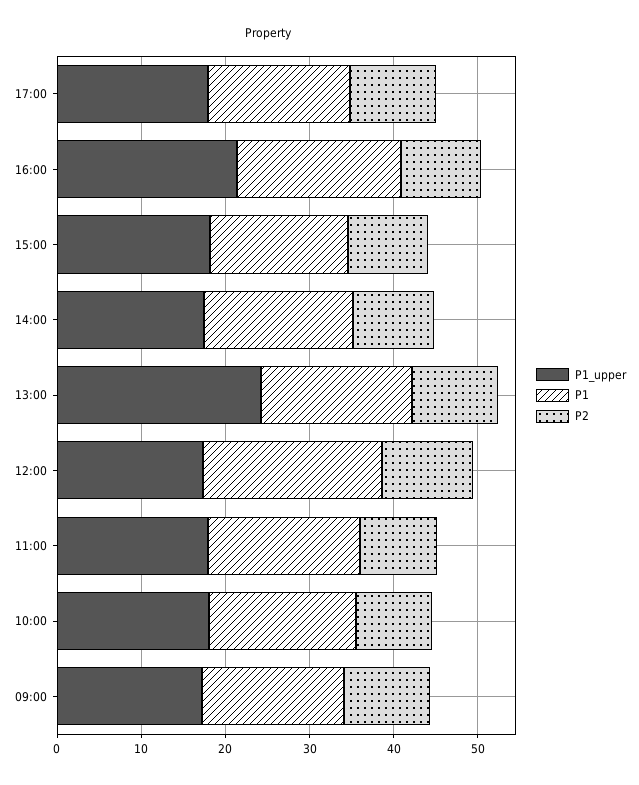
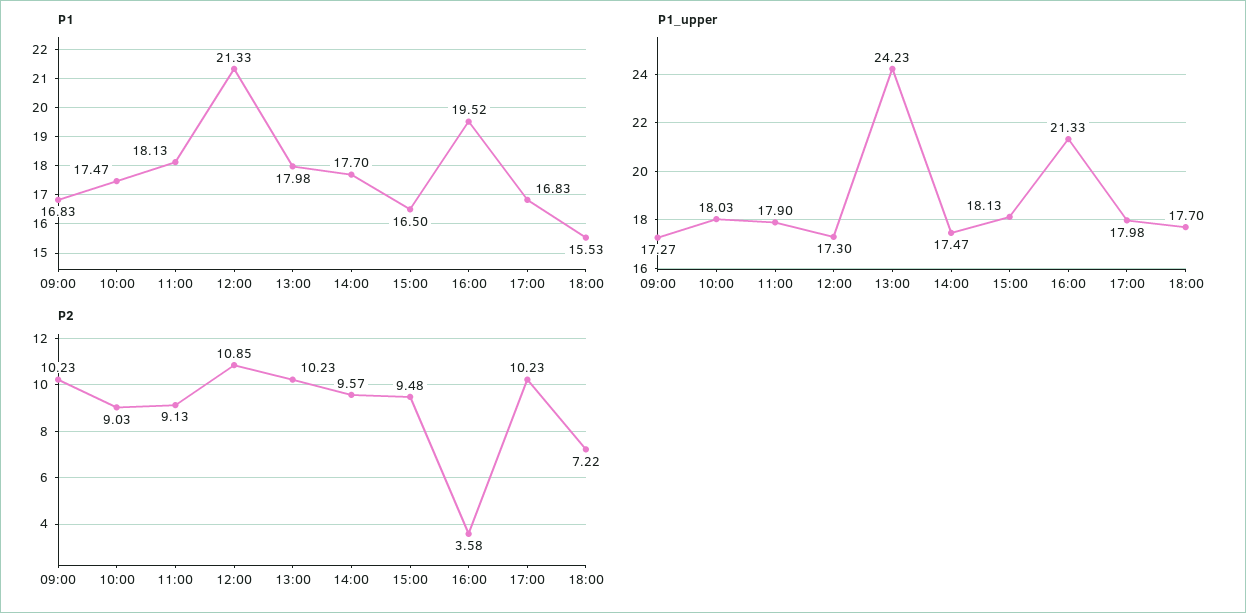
P2, 16:00: 10 -> 3.58
P1, 18:00: none -> 15.53
P1_upper, 18:00: none -> 17.7
P2, 18:00: none -> 7.22

